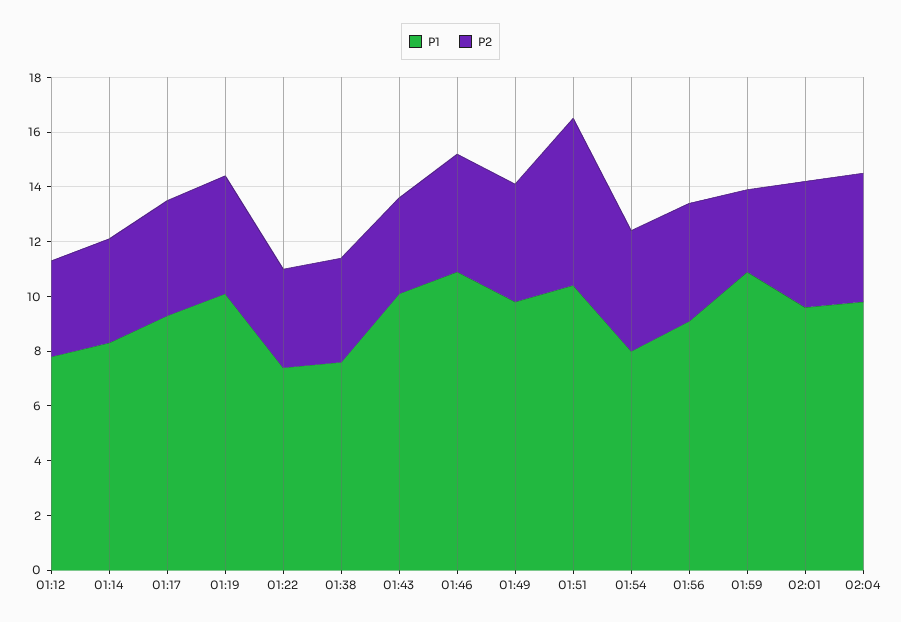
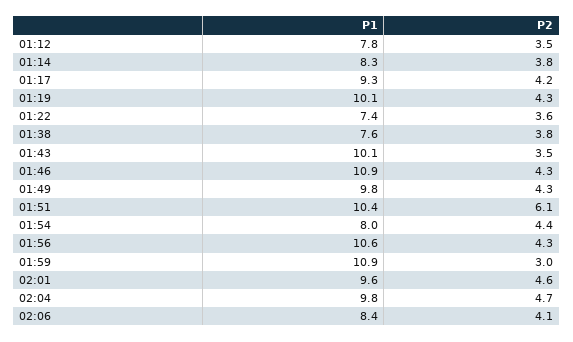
P1, 01:56: 9 -> 10.6
P1, 02:06: none -> 8.4
P2, 02:06: none -> 4.1

